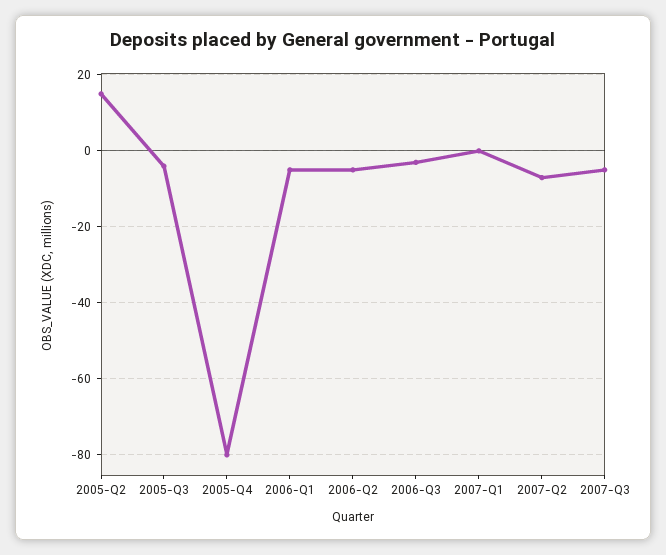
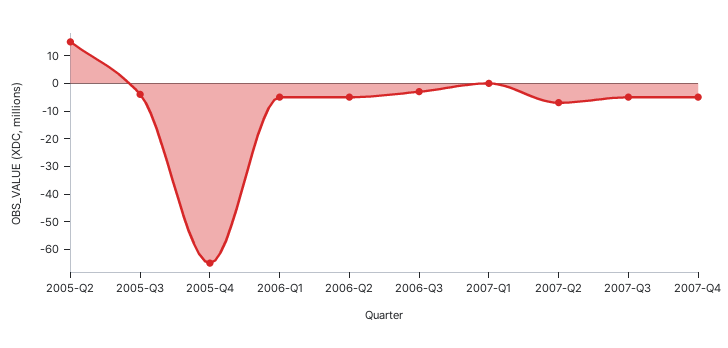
2005-Q4: -80 -> -65
2007-Q4: none -> -5

